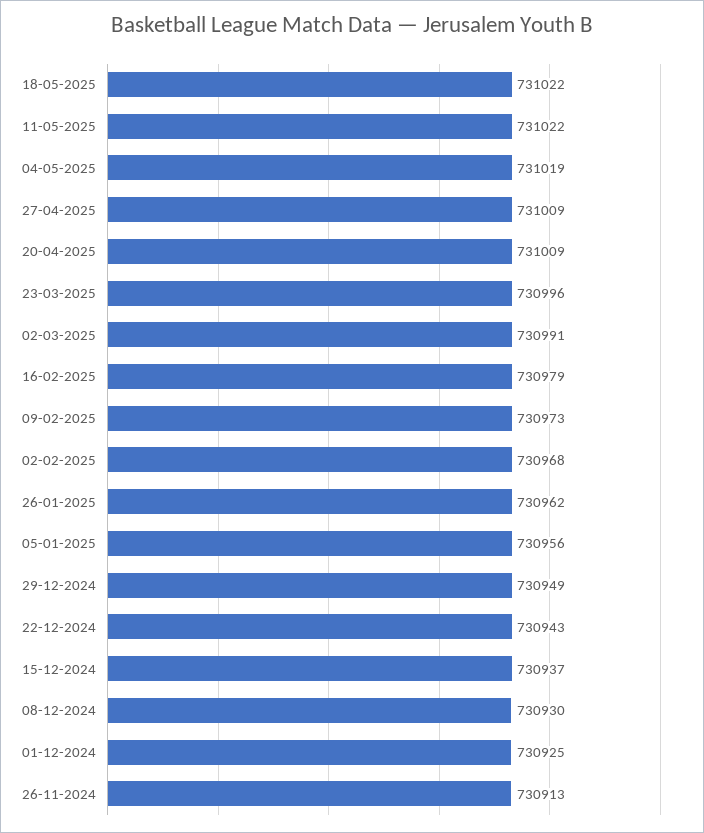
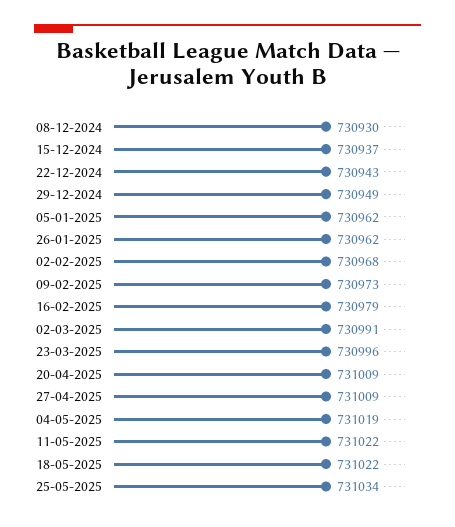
05-01-2025: 730956 -> 730962
01-12-2024: 730925 -> none
26-11-2024: 730913 -> none
25-05-2025: none -> 731034

